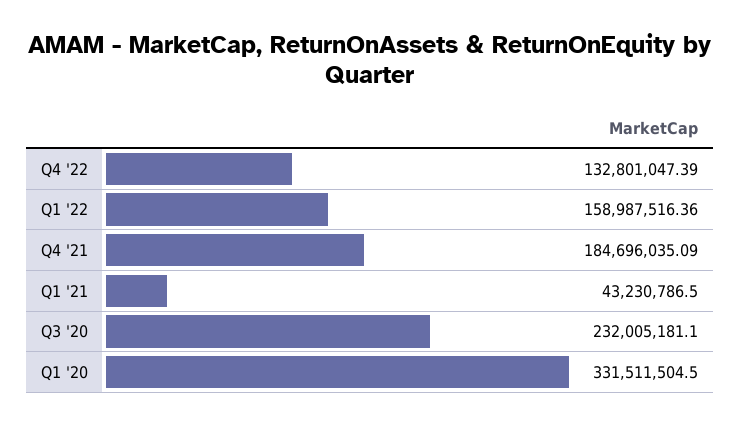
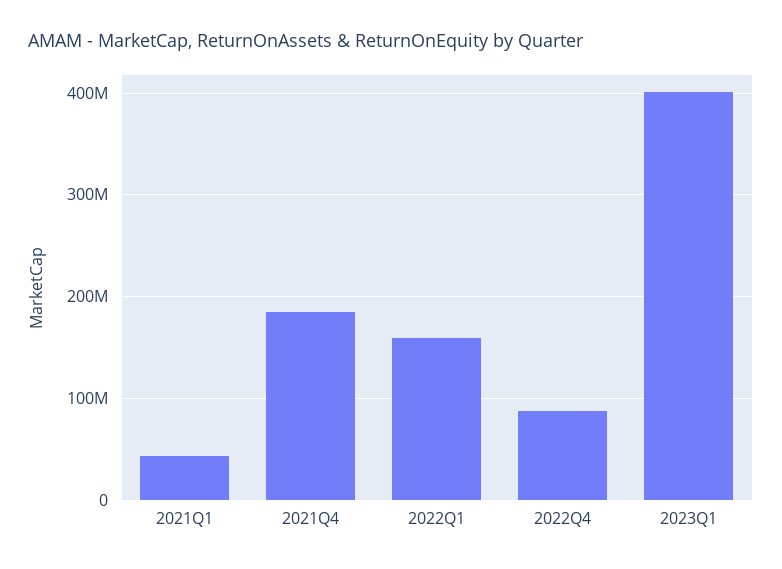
Q4 '22: 132801047.39 -> 90000000
Q3 '20: 232005181.1 -> none
Q1 '20: 331511504.5 -> none
2023Q1: none -> 400000000

